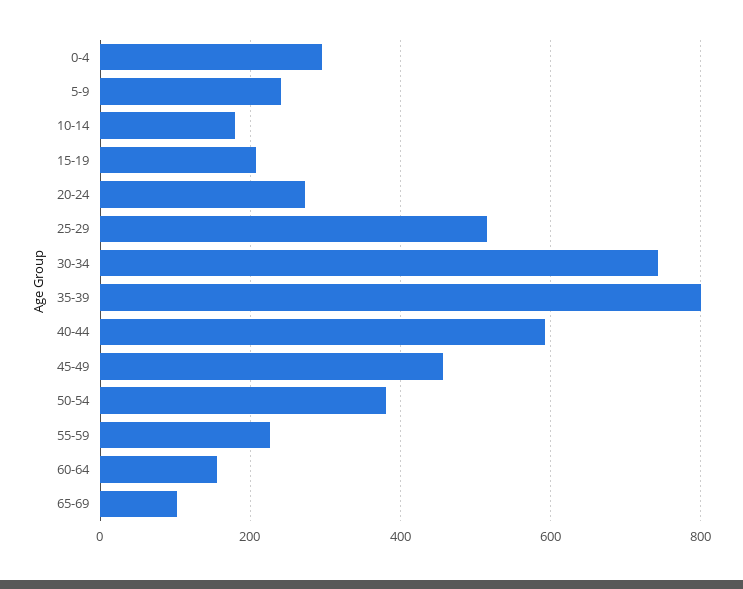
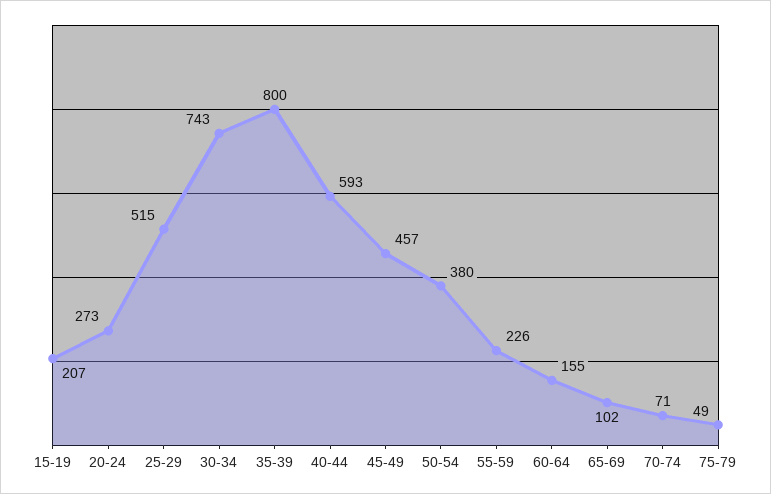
0-4: 300 -> none
5-9: 240 -> none
10-14: 180 -> none
70-74: none -> 71
75-79: none -> 49

